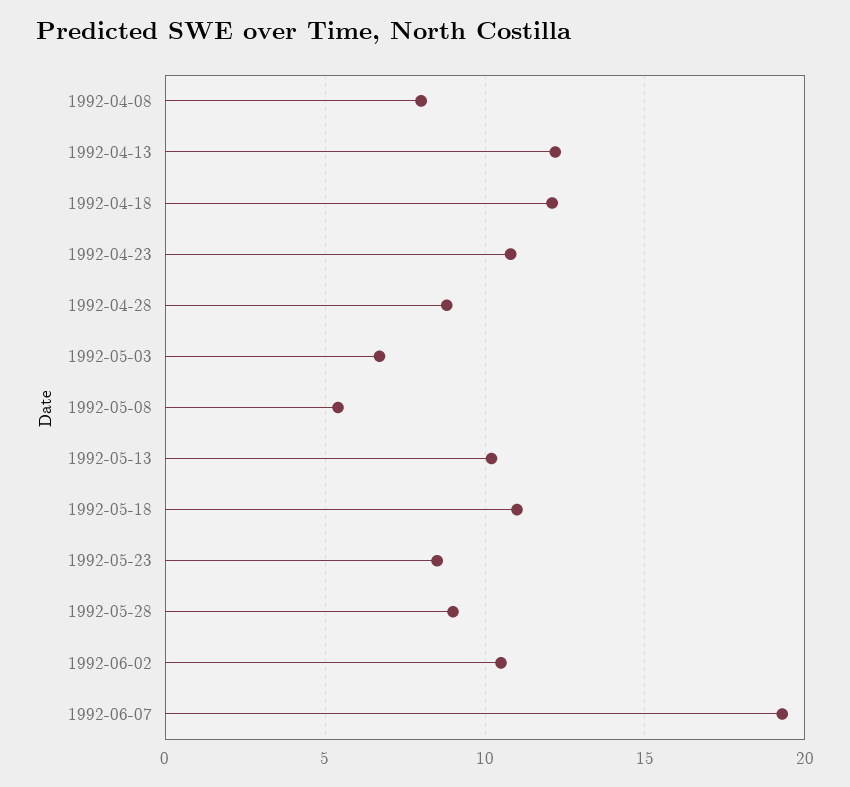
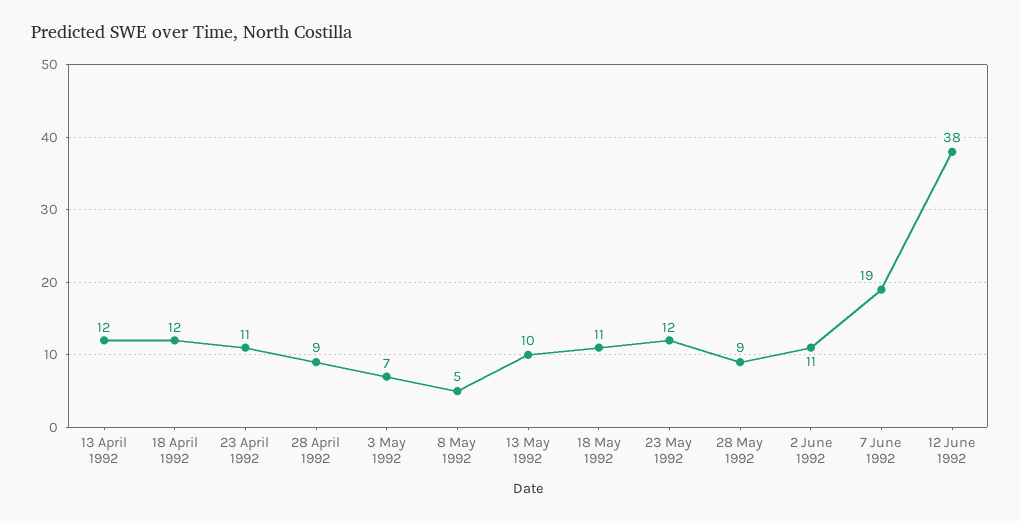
1992-04-08: 8 -> none
1992-05-23: 8.5 -> 12
12 June 1992: none -> 38

